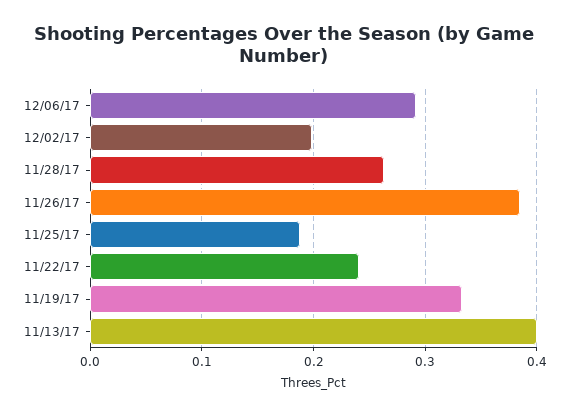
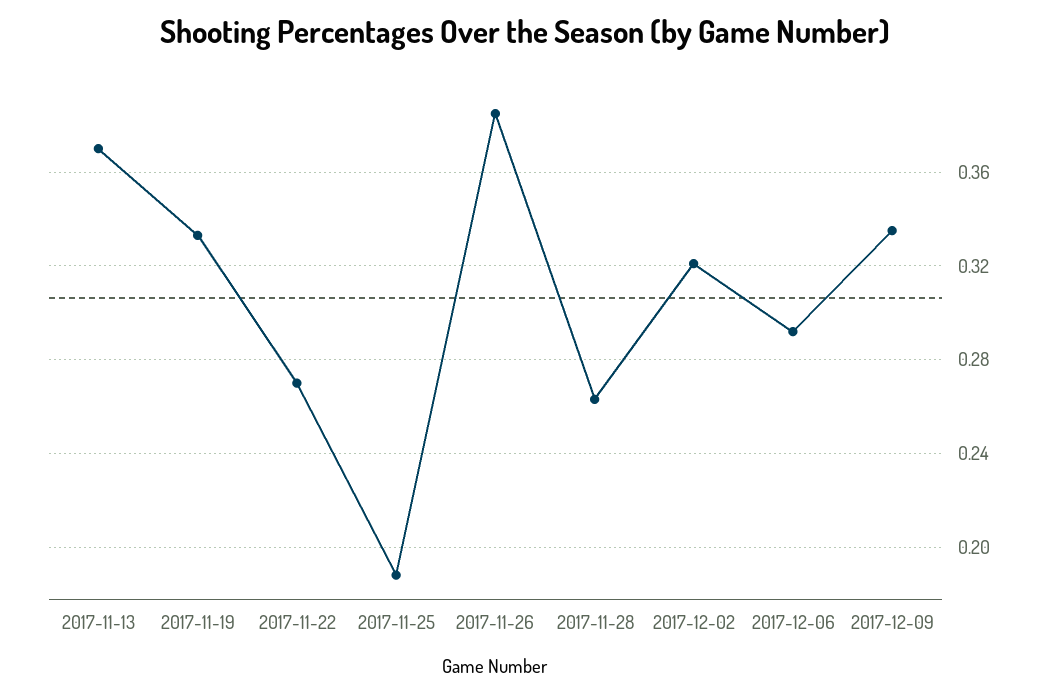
12/02/17: 0.2 -> 0.32
11/22/17: 0.24 -> 0.27
11/13/17: 0.4 -> 0.37
2017-12-09: none -> 0.335

